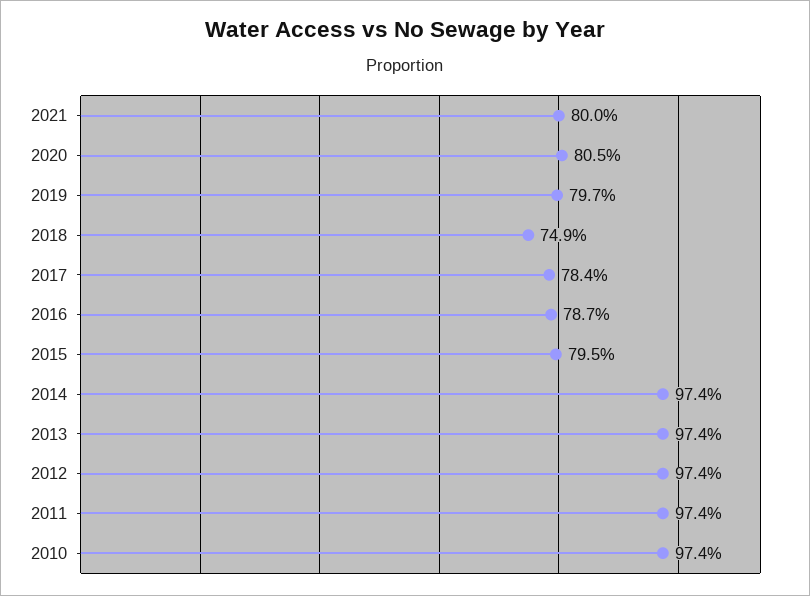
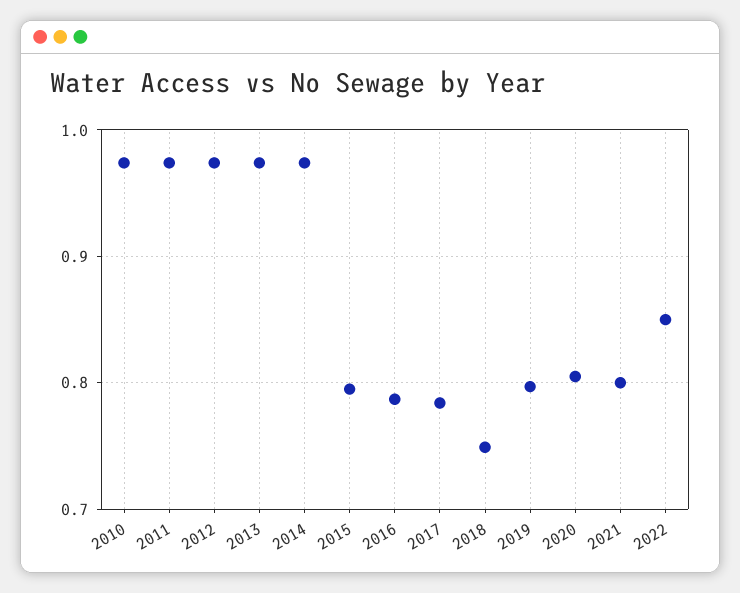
2022: none -> 0.85

